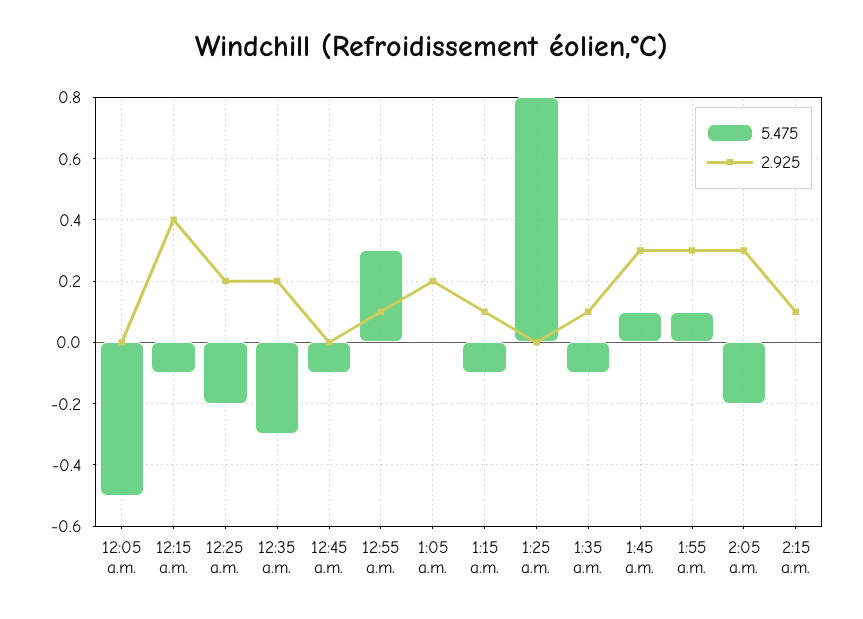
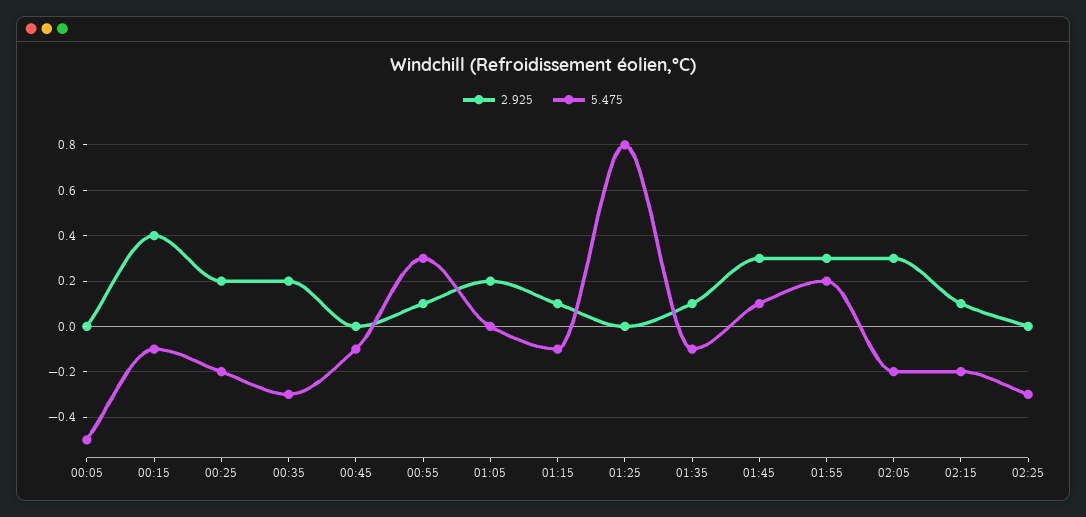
5.475, 1:55 a.m.: 0.1 -> 0.2
5.475, 2:15 a.m.: 0 -> -0.2
2.925, 02:25: none -> 0
5.475, 02:25: none -> -0.3

